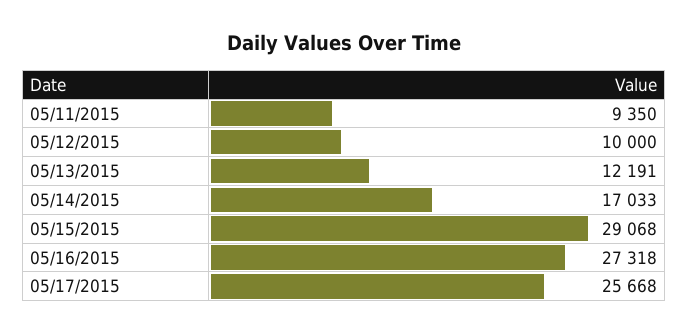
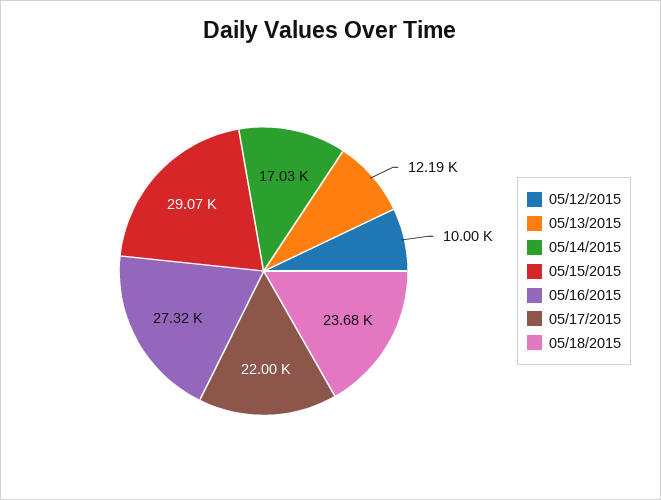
05/11/2015: 9350 -> none
05/17/2015: 25668 -> 22000
05/18/2015: none -> 23680

